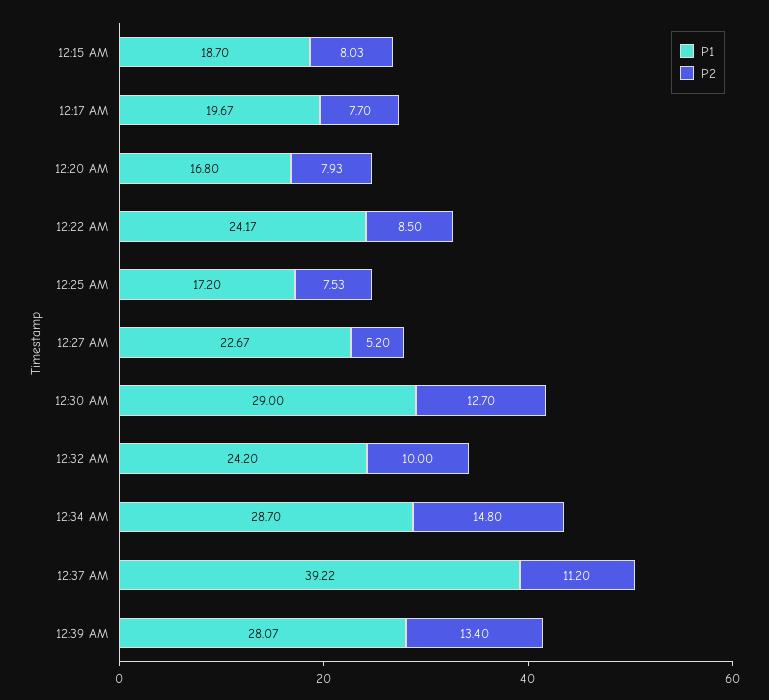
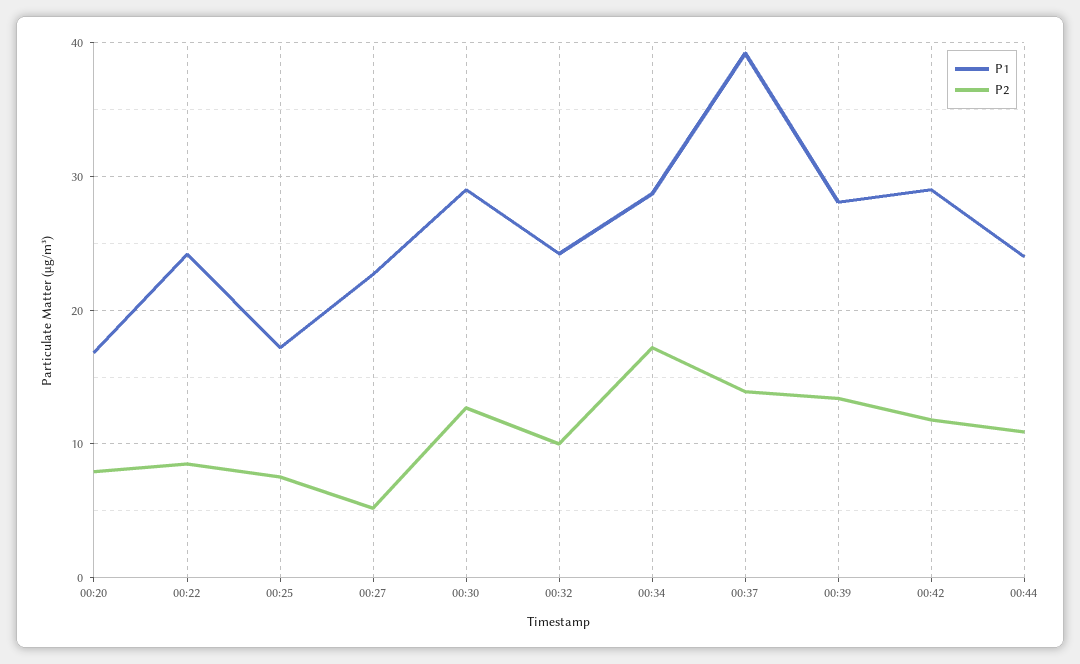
P1, 12:15 AM: 18.7 -> none
P2, 12:15 AM: 8.03 -> none
P1, 12:17 AM: 19.67 -> none
P2, 12:17 AM: 7.7 -> none
P2, 12:34 AM: 14.8 -> 17
P2, 12:37 AM: 11.2 -> 14
P1, 00:42: none -> 29
P2, 00:42: none -> 12
P1, 00:44: none -> 24
P2, 00:44: none -> 11

